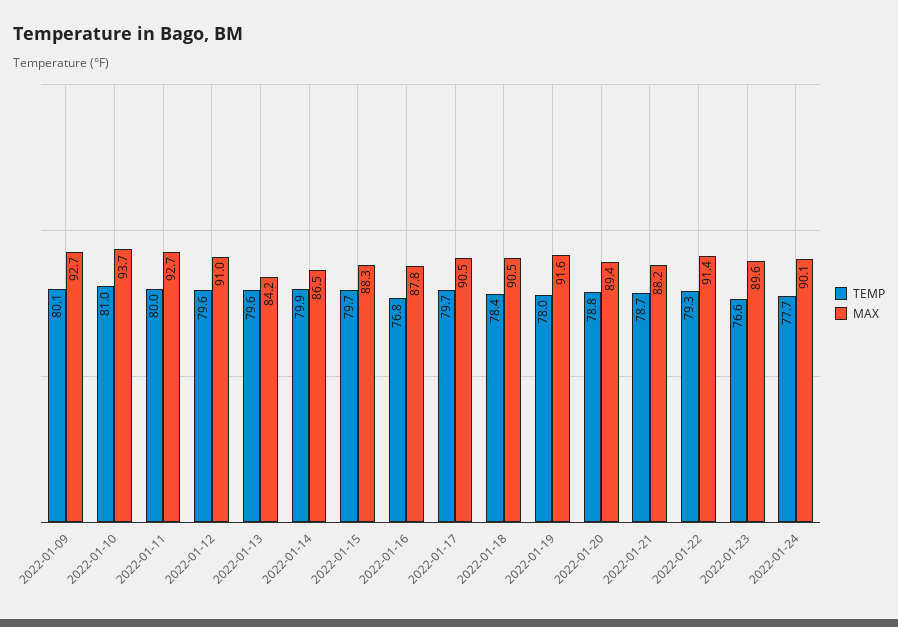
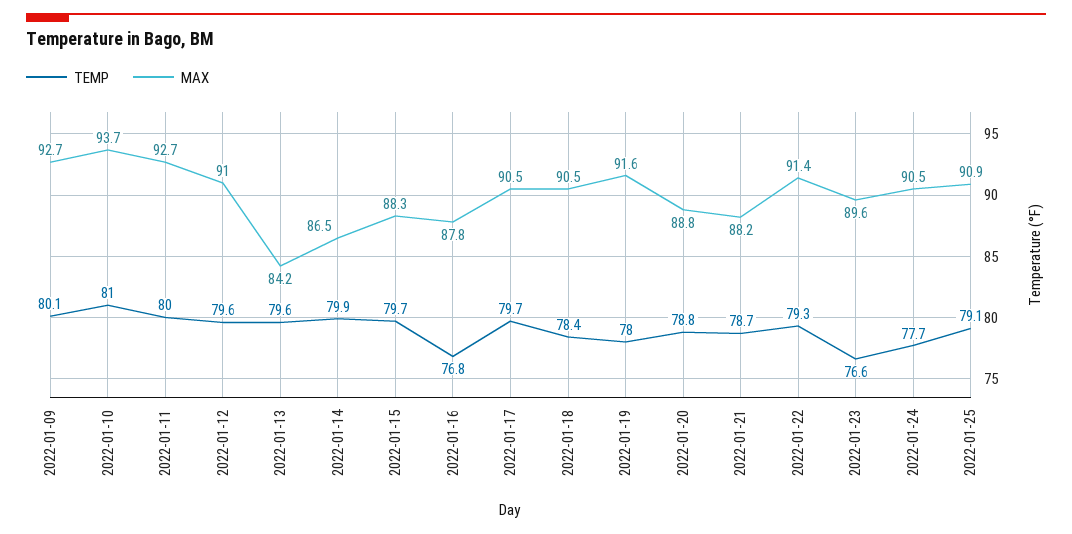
MAX, 2022-01-20: 89.4 -> 88.8
MAX, 2022-01-24: 90.1 -> 90.5
TEMP, 2022-01-25: none -> 79.1
MAX, 2022-01-25: none -> 90.9

